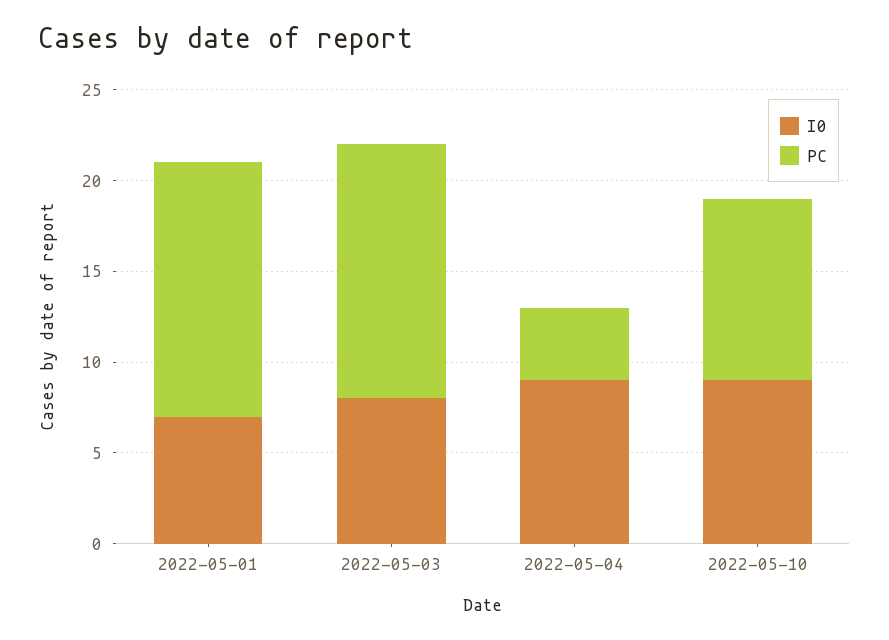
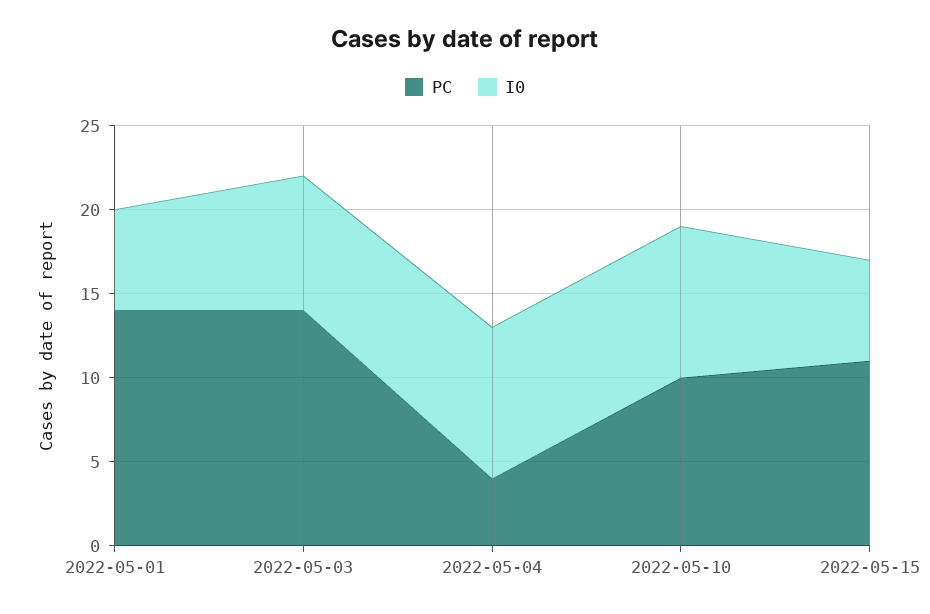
I0, 2022-05-01: 7 -> 6
PC, 2022-05-15: none -> 11
I0, 2022-05-15: none -> 6

